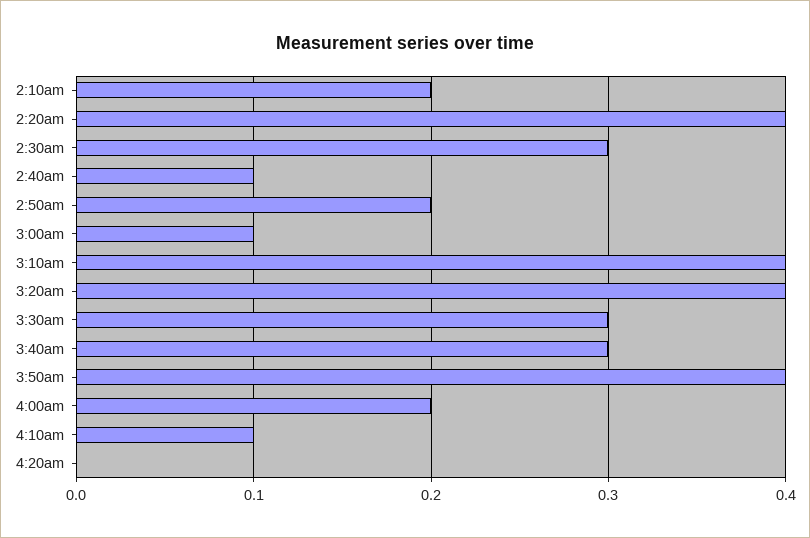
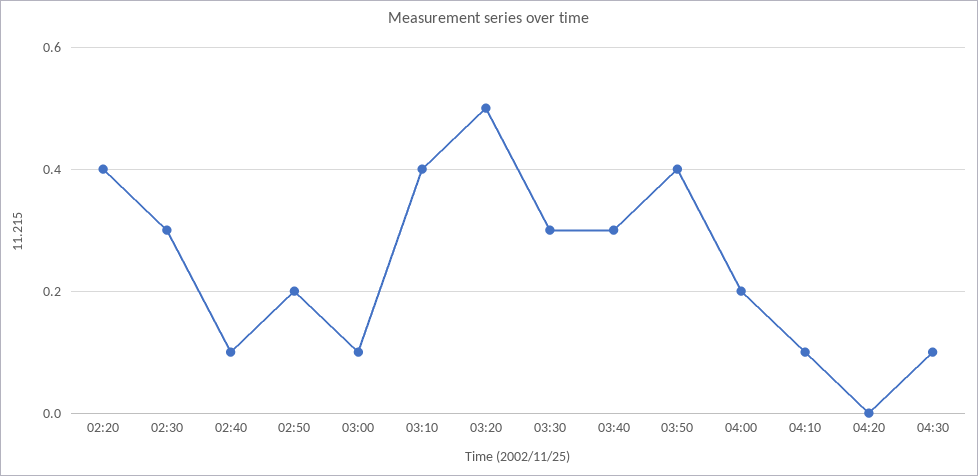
2:10am: 0.2 -> none
3:20am: 0.4 -> 0.5
04:30: none -> 0.1

